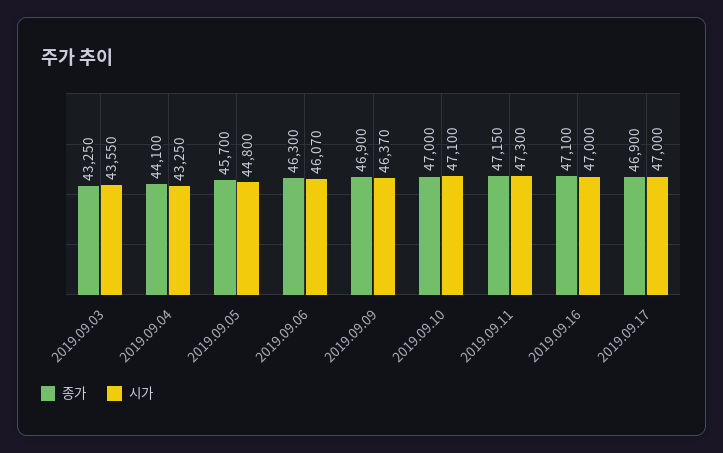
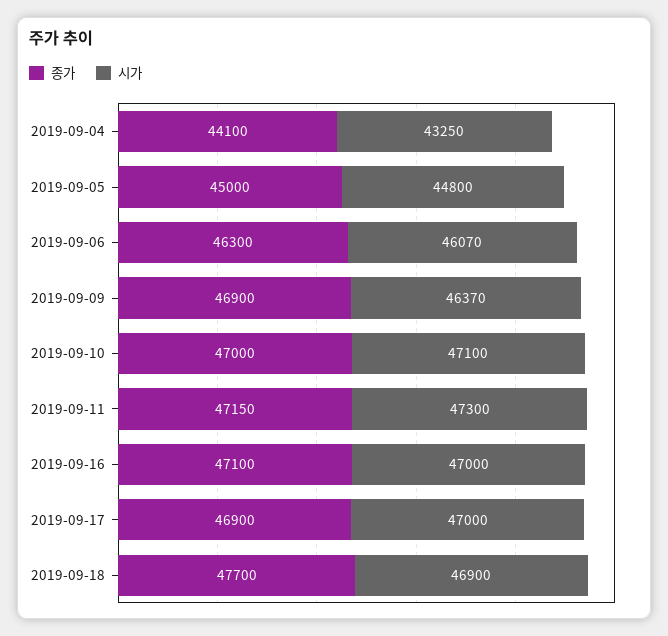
종가, 2019.09.03: 43250 -> none
시가, 2019.09.03: 43550 -> none
종가, 2019.09.05: 45700 -> 45000
종가, 2019-09-18: none -> 47700
시가, 2019-09-18: none -> 46900

